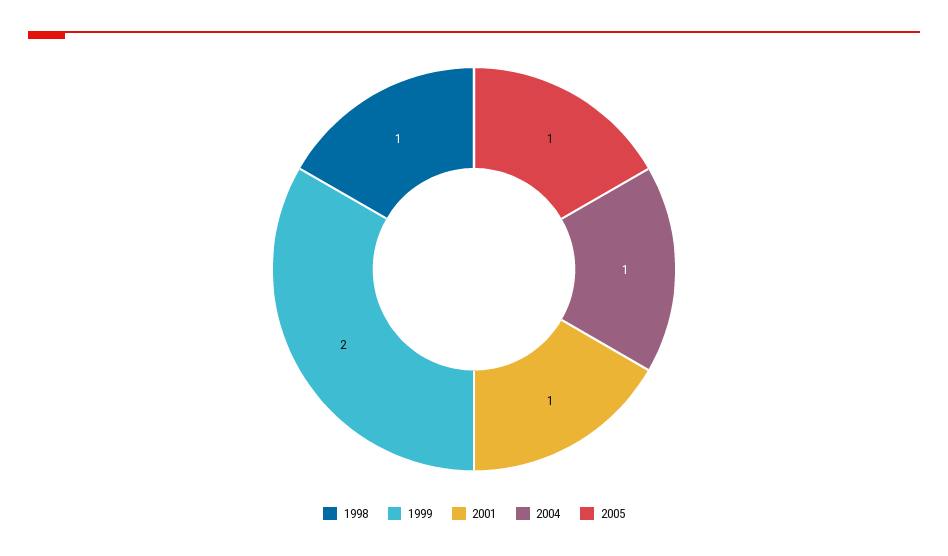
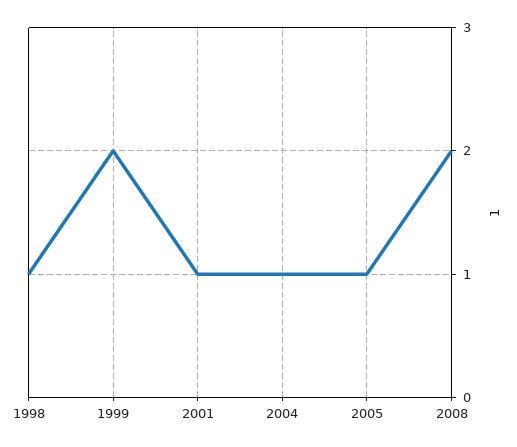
2008: none -> 2

